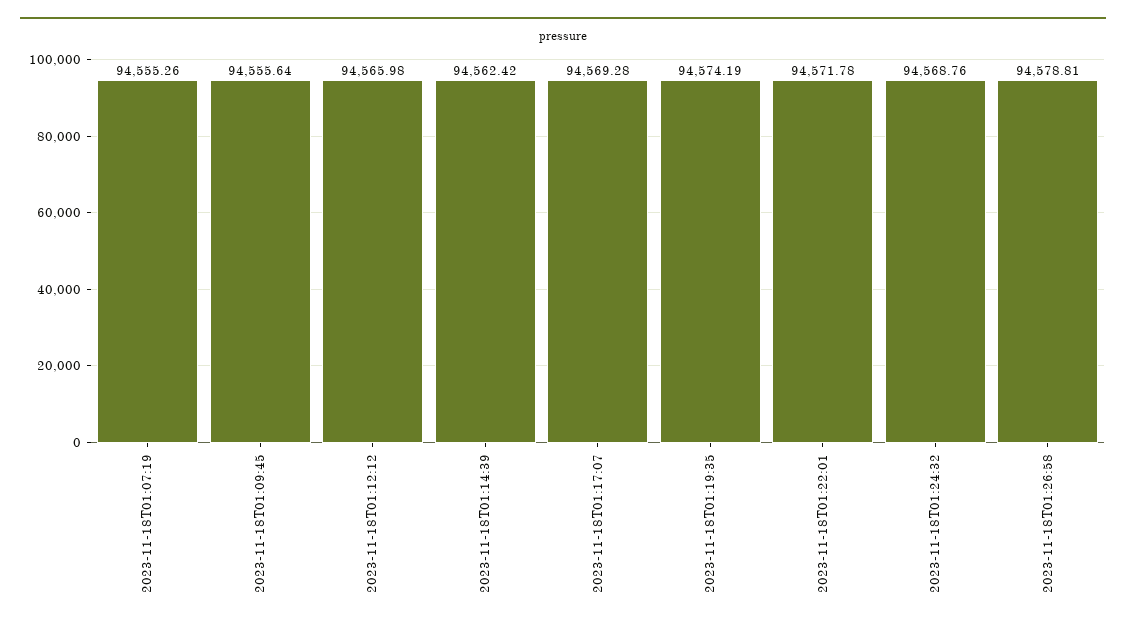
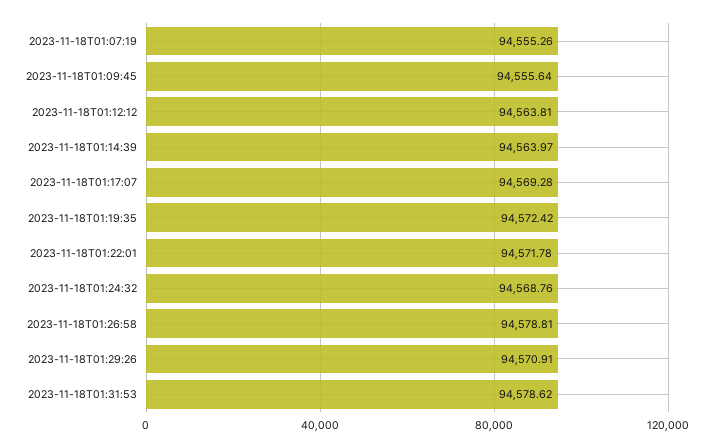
2023-11-18T01:12:12: 94565.98 -> 94563.81
2023-11-18T01:14:39: 94562.42 -> 94563.97
2023-11-18T01:19:35: 94574.19 -> 94572.42
2023-11-18T01:29:26: none -> 94570.91
2023-11-18T01:31:53: none -> 94578.62

